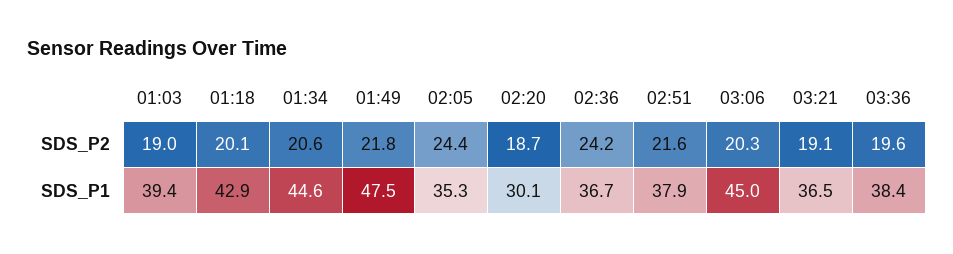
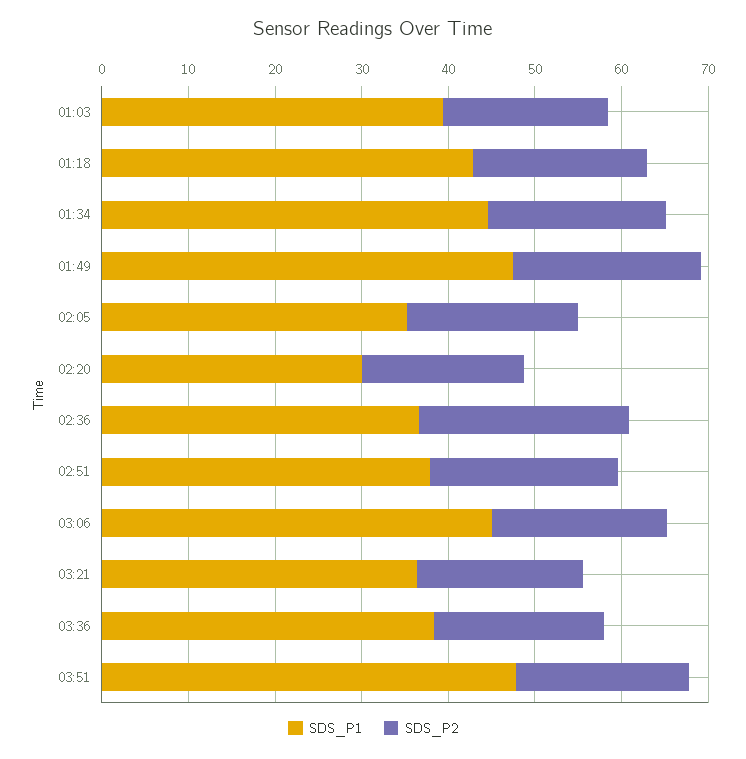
SDS_P2, 02:05: 24.4 -> 20
SDS_P1, 03:51: none -> 48
SDS_P2, 03:51: none -> 20

